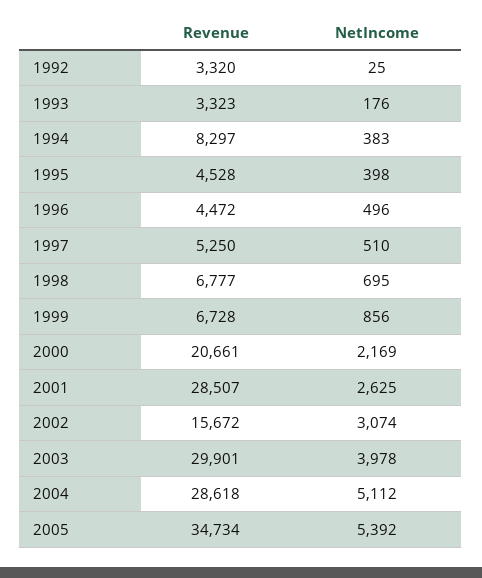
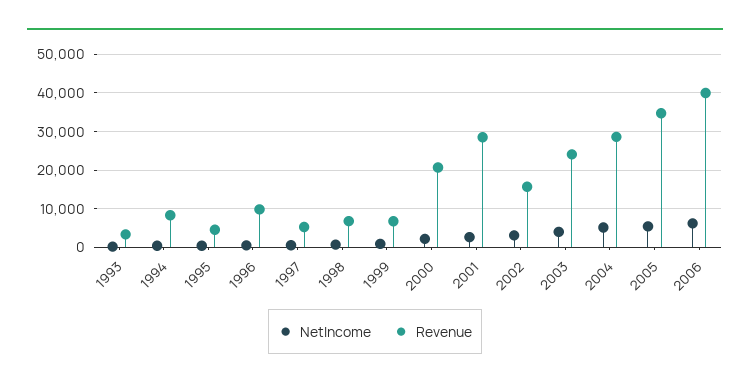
Revenue, 1992: 3320 -> none
NetIncome, 1992: 25 -> none
Revenue, 1996: 4472 -> 10000
Revenue, 2003: 29901 -> 24000
NetIncome, 2006: none -> 6000
Revenue, 2006: none -> 40000

